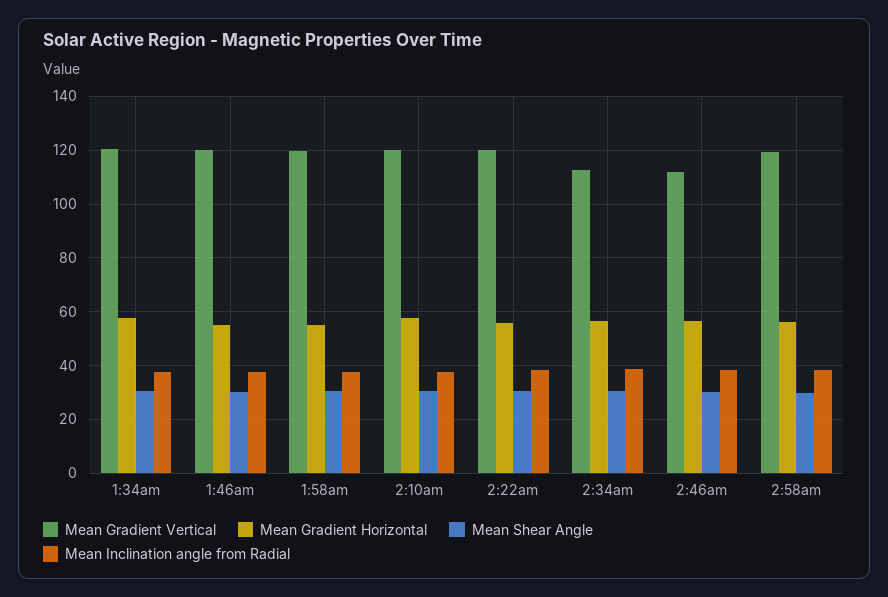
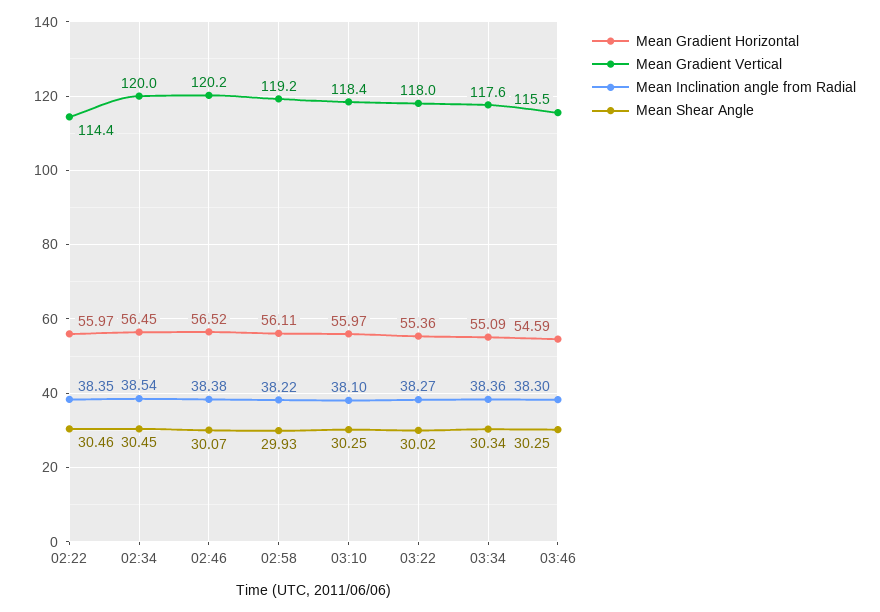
Mean Gradient Vertical, 1:34am: 120 -> none
Mean Gradient Horizontal, 1:34am: 57.5 -> none
Mean Shear Angle, 1:34am: 30 -> none
Mean Inclination angle from Radial, 1:34am: 37.5 -> none
Mean Gradient Vertical, 1:46am: 120 -> none
Mean Gradient Horizontal, 1:46am: 55 -> none
Mean Shear Angle, 1:46am: 30 -> none
Mean Inclination angle from Radial, 1:46am: 37.5 -> none
Mean Gradient Vertical, 1:58am: 120 -> none
Mean Gradient Horizontal, 1:58am: 55 -> none
Mean Shear Angle, 1:58am: 30 -> none
Mean Inclination angle from Radial, 1:58am: 37.5 -> none
Mean Gradient Vertical, 2:10am: 120 -> none
Mean Gradient Horizontal, 2:10am: 57.5 -> none
Mean Shear Angle, 2:10am: 30 -> none
Mean Inclination angle from Radial, 2:10am: 37.5 -> none
Mean Gradient Vertical, 2:22am: 120 -> 114.4
Mean Gradient Vertical, 2:34am: 112.5 -> 120
Mean Gradient Vertical, 2:46am: 112.5 -> 120.2
Mean Gradient Horizontal, 03:10: none -> 55.97
Mean Gradient Vertical, 03:10: none -> 118.4
Mean Inclination angle from Radial, 03:10: none -> 38.1
Mean Shear Angle, 03:10: none -> 30.25
Mean Gradient Horizontal, 03:22: none -> 55.36
Mean Gradient Vertical, 03:22: none -> 118
Mean Inclination angle from Radial, 03:22: none -> 38.27
Mean Shear Angle, 03:22: none -> 30.02
Mean Gradient Horizontal, 03:34: none -> 55.09
Mean Gradient Vertical, 03:34: none -> 117.6
Mean Inclination angle from Radial, 03:34: none -> 38.36
Mean Shear Angle, 03:34: none -> 30.34
Mean Gradient Horizontal, 03:46: none -> 54.59
Mean Gradient Vertical, 03:46: none -> 115.5
Mean Inclination angle from Radial, 03:46: none -> 38.3
Mean Shear Angle, 03:46: none -> 30.25

